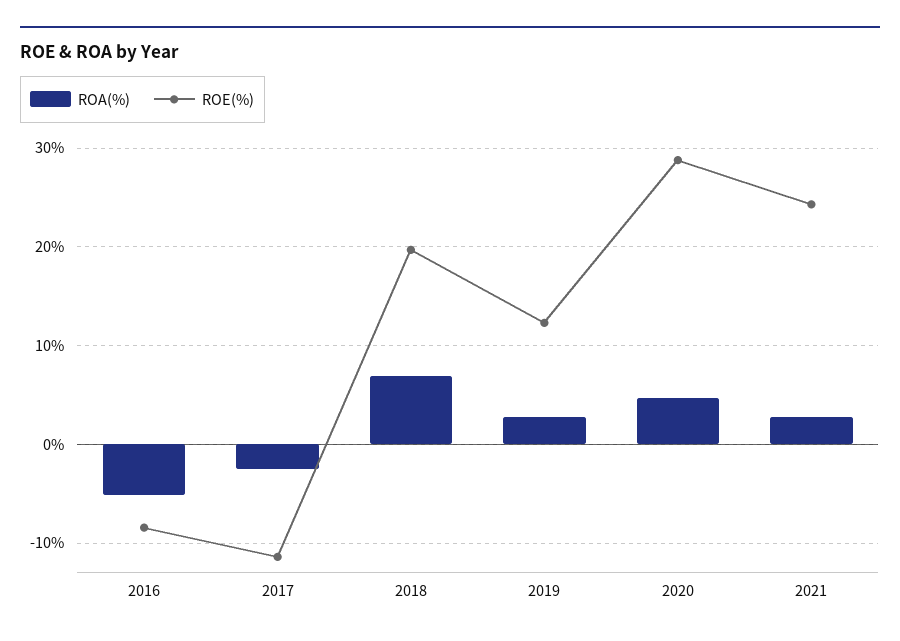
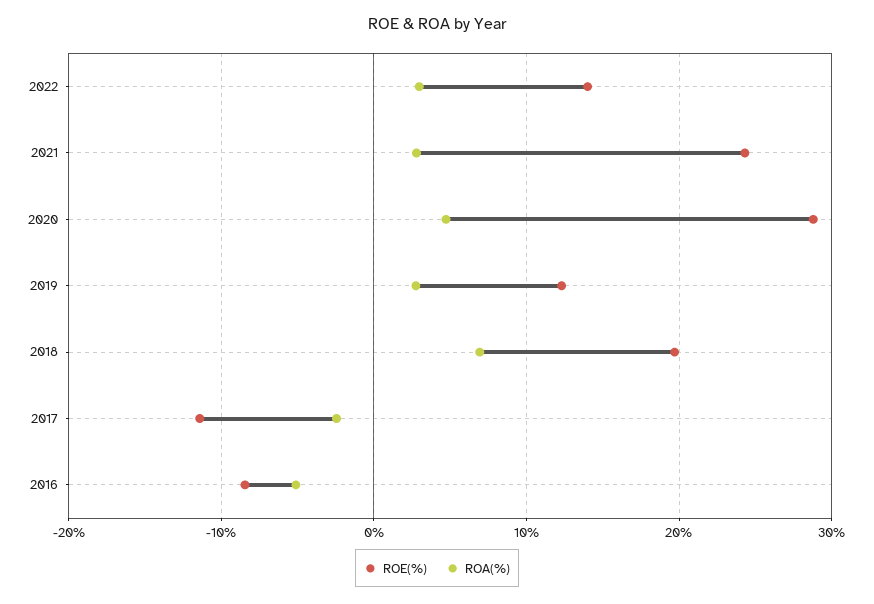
ROE(%), 2022: none -> 14
ROA(%), 2022: none -> 3

